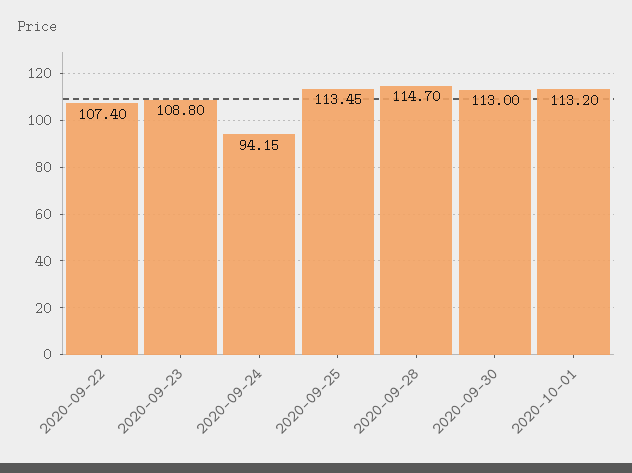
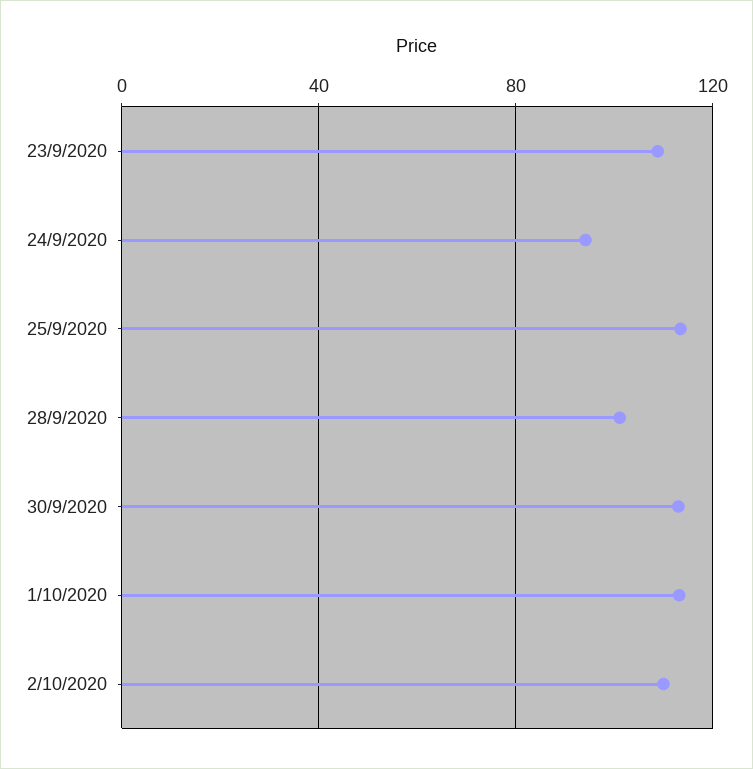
2020-09-22: 107.4 -> none
2020-09-28: 114.7 -> 100
2/10/2020: none -> 110

